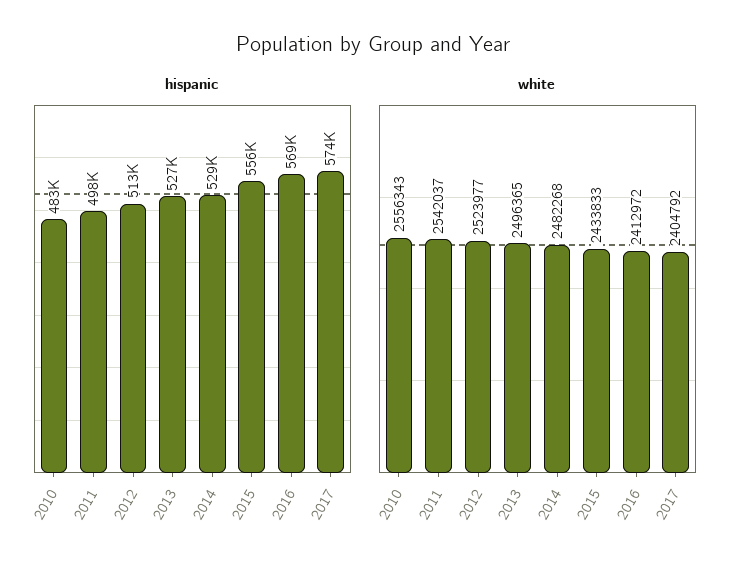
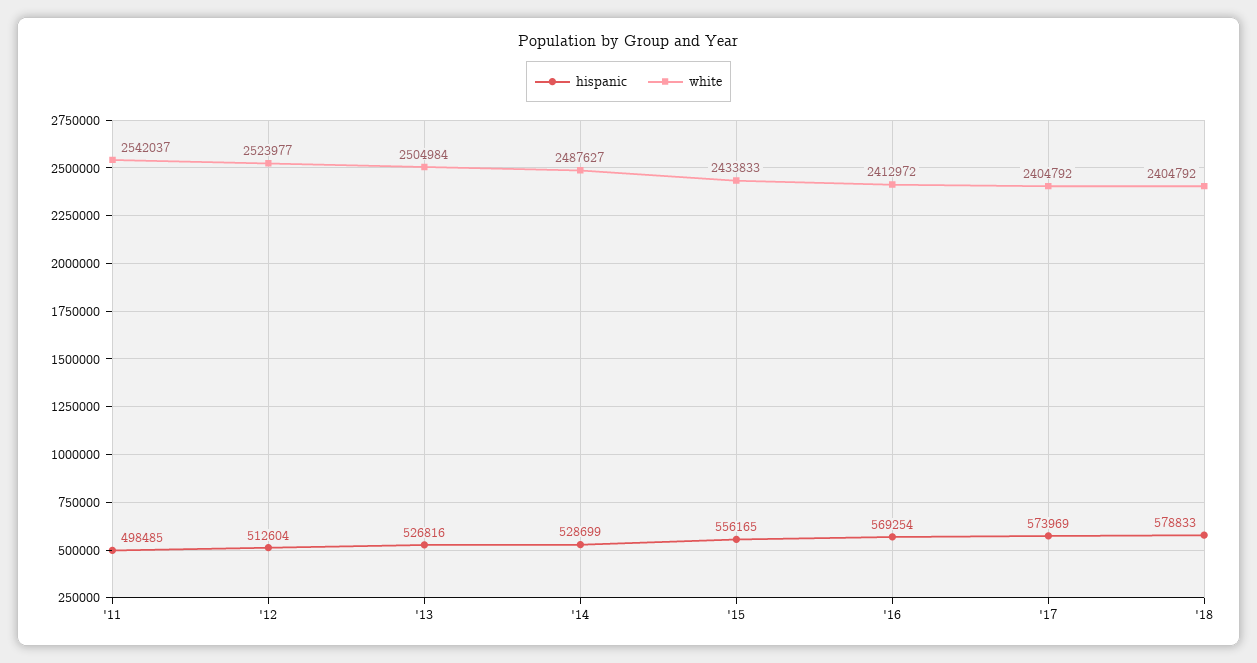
hispanic, 2010: 483000 -> none
white, 2010: 2556343 -> none
white, 2013: 2496365 -> 2504984
white, 2014: 2482268 -> 2487627
hispanic, '18: none -> 578833
white, '18: none -> 2404792

